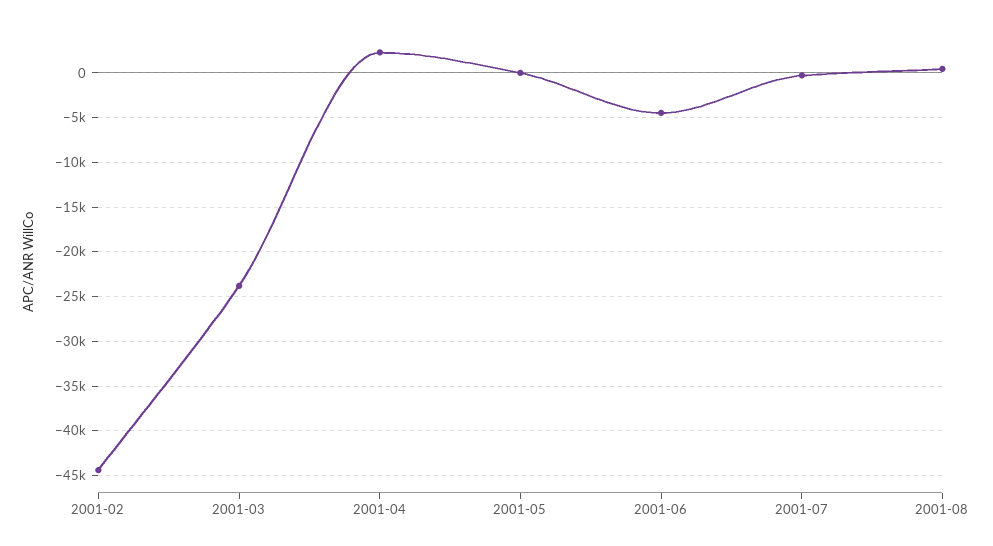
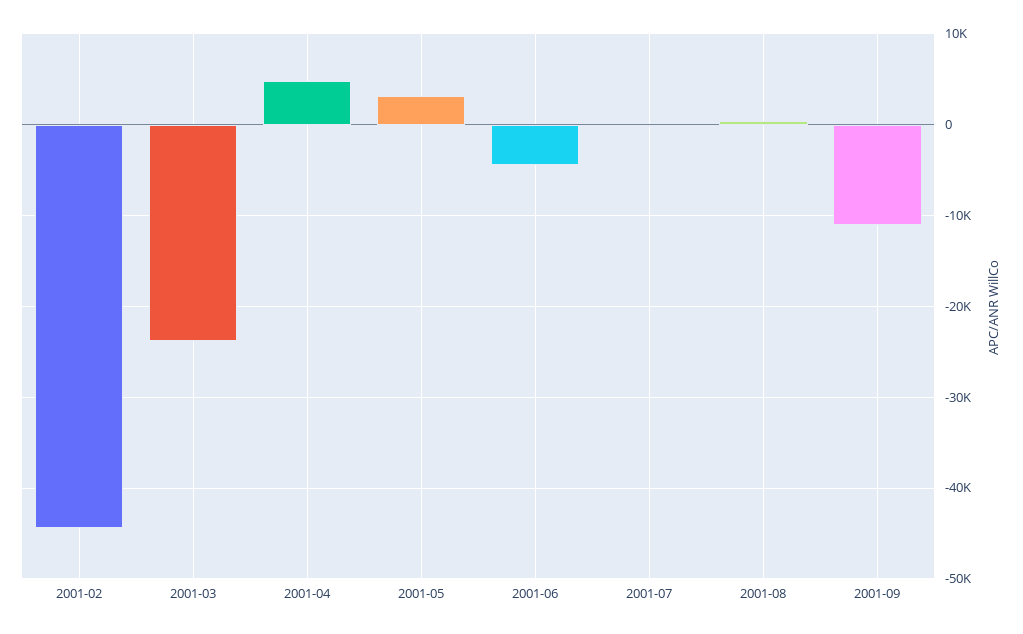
2001-04: 2000 -> 5000
2001-05: 0 -> 3000
2001-09: none -> -11000

